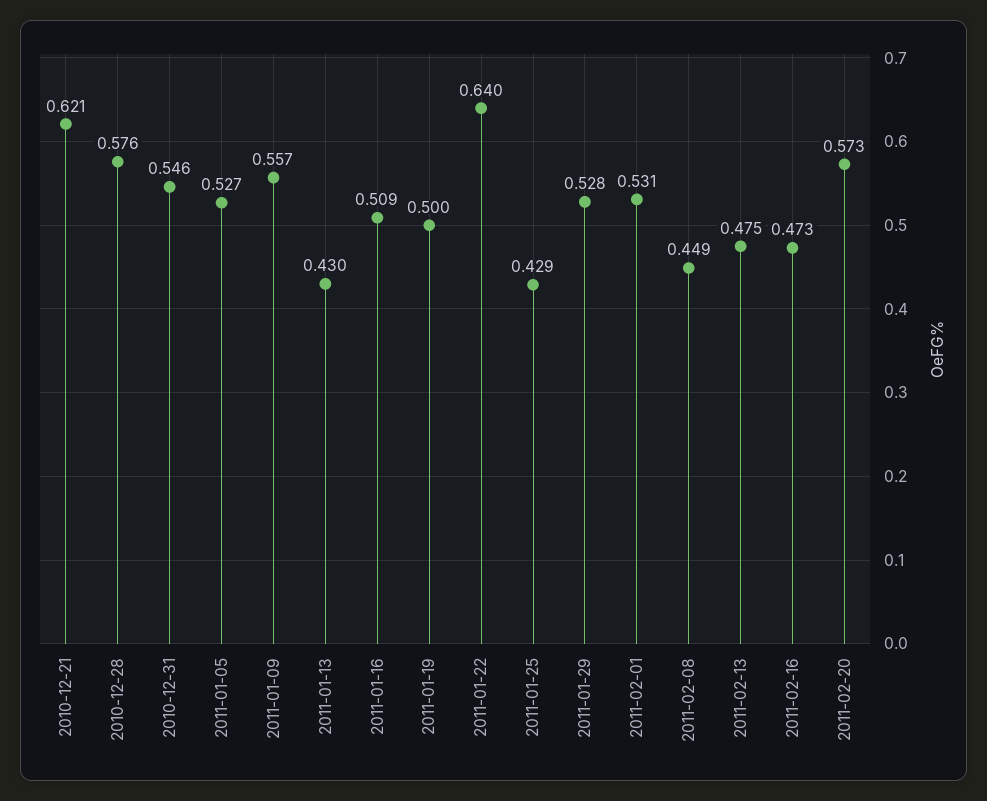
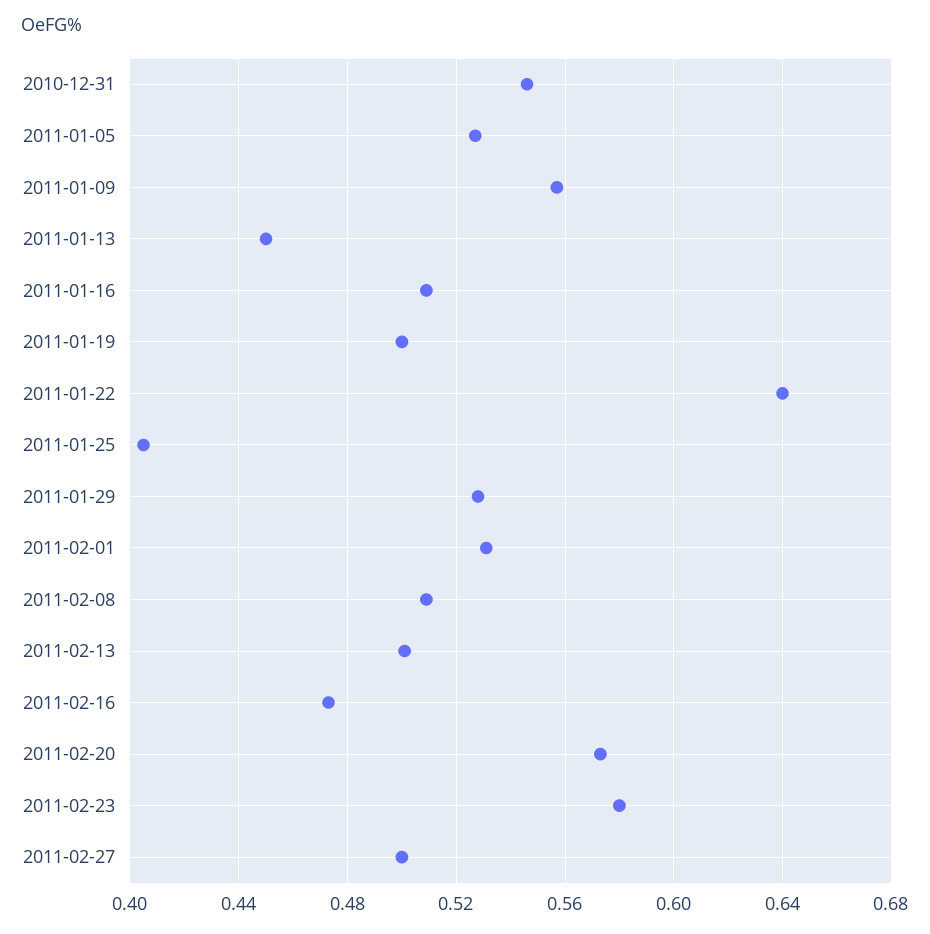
2010-12-21: 0.621 -> none
2010-12-28: 0.576 -> none
2011-01-13: 0.43 -> 0.45
2011-01-25: 0.429 -> 0.405
2011-02-08: 0.449 -> 0.51
2011-02-13: 0.475 -> 0.5
2011-02-23: none -> 0.58
2011-02-27: none -> 0.5

